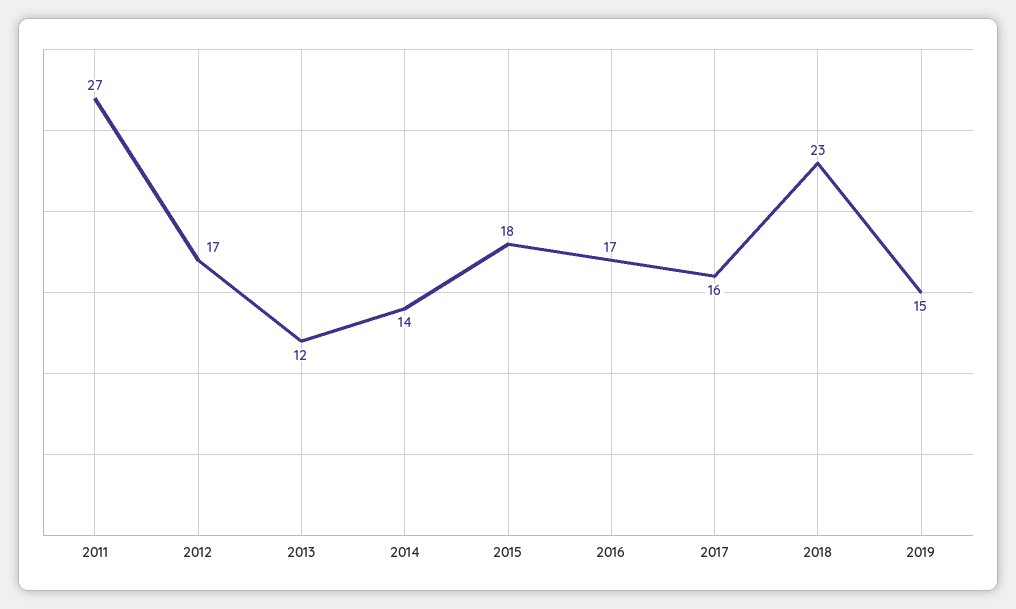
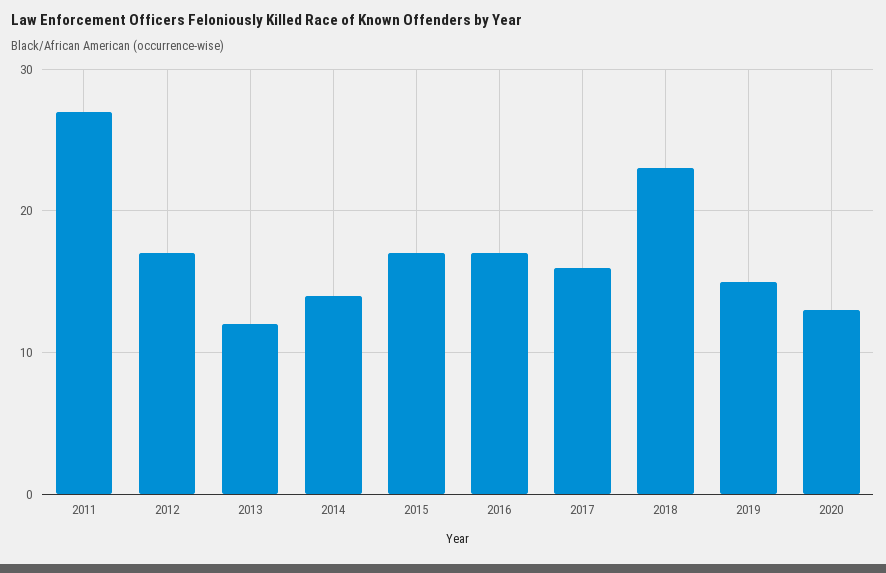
2015: 18 -> 17
2020: none -> 13

